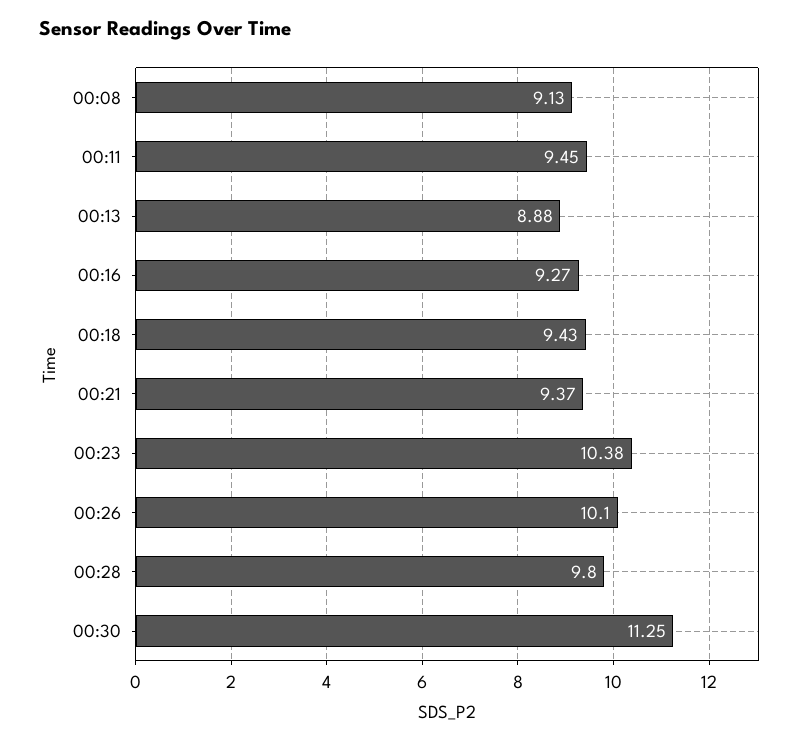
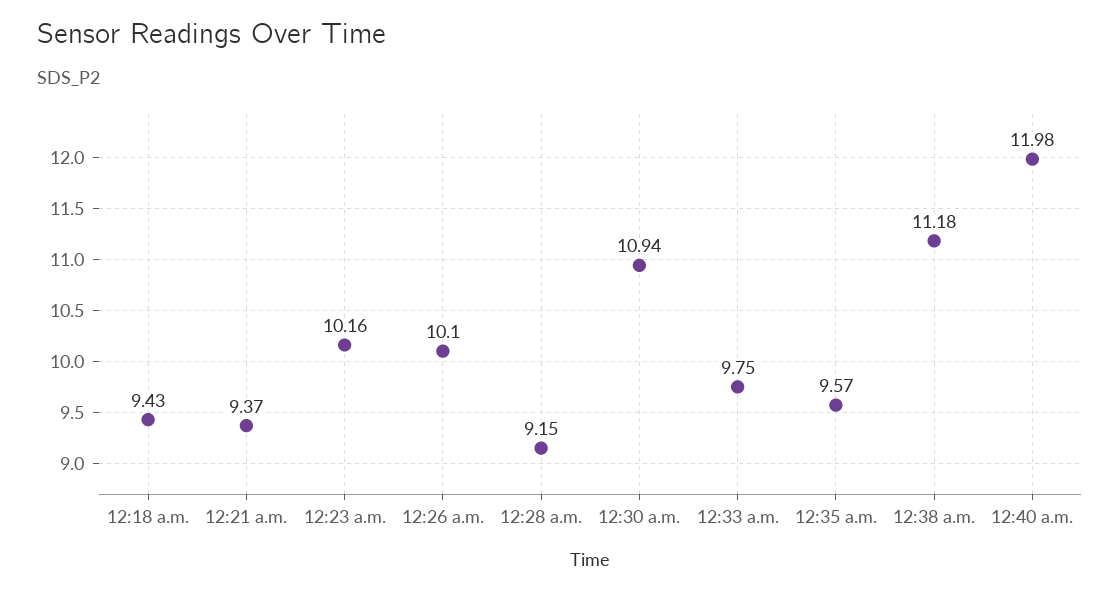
00:08: 9.13 -> none
00:11: 9.45 -> none
00:13: 8.88 -> none
00:16: 9.27 -> none
00:23: 10.38 -> 10.16
00:28: 9.8 -> 9.15
00:30: 11.25 -> 10.94
12:33 a.m.: none -> 9.75
12:35 a.m.: none -> 9.57
12:38 a.m.: none -> 11.18
12:40 a.m.: none -> 11.98

